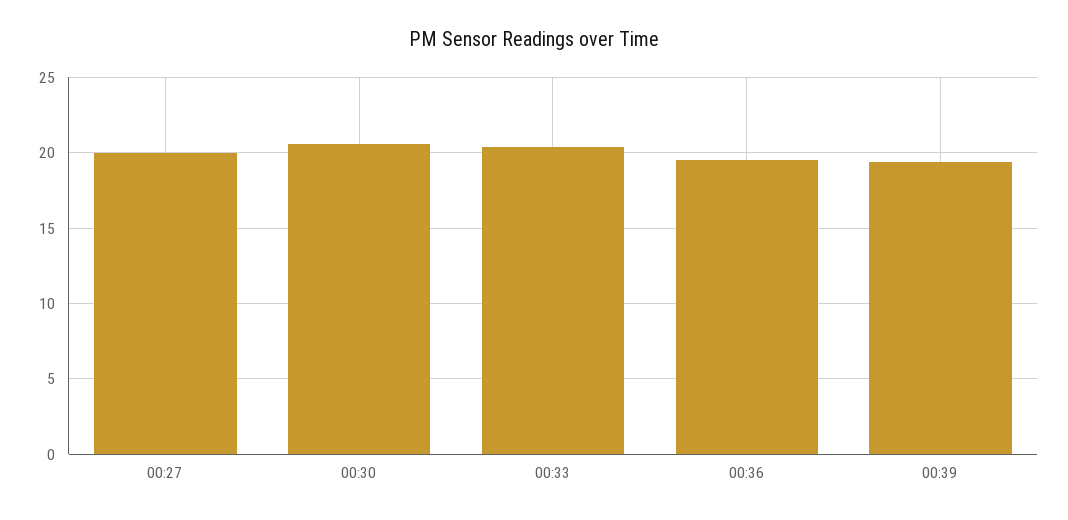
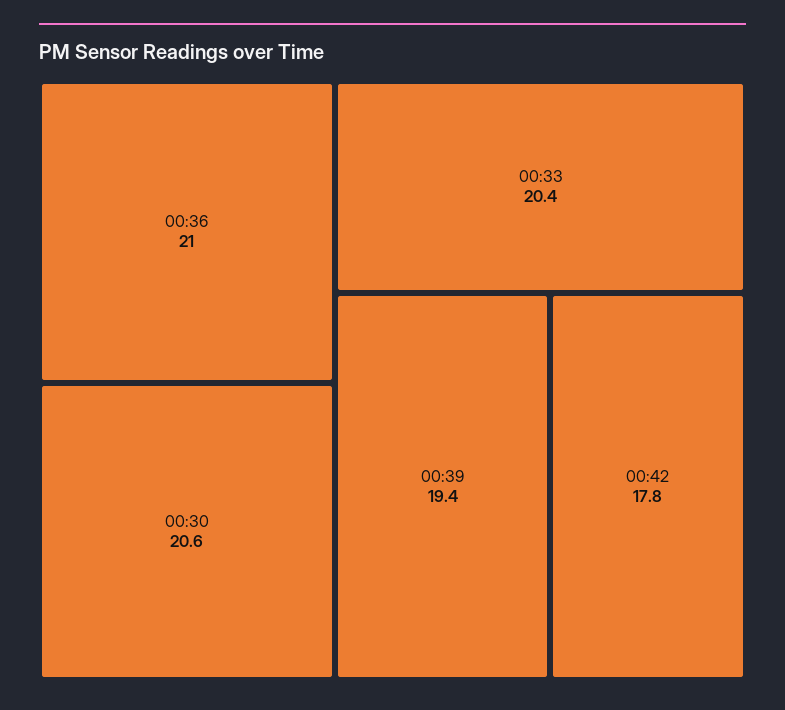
00:27: 20 -> none
00:36: 19.5 -> 21
00:42: none -> 17.8

